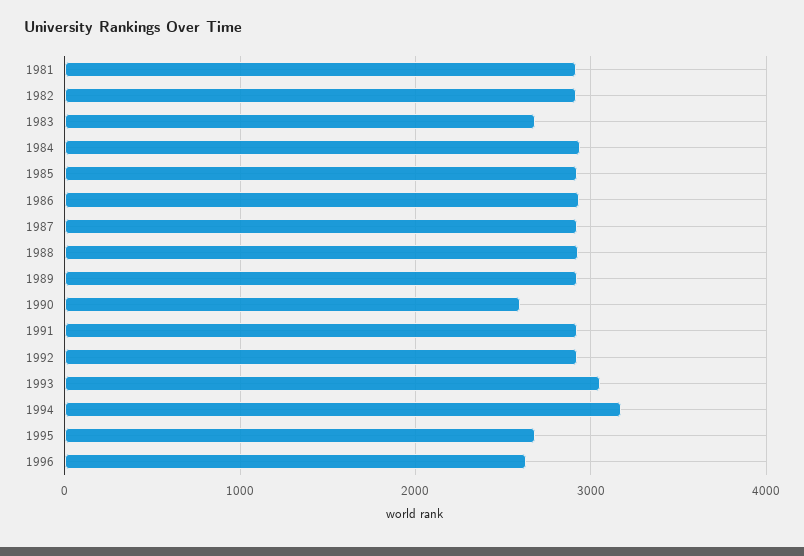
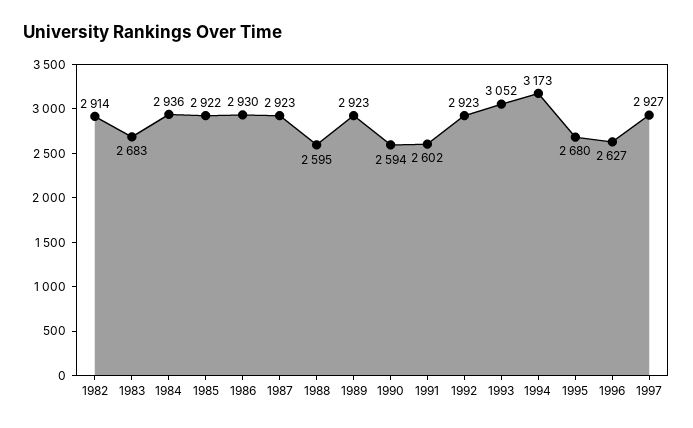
1981: 2900 -> none
1988: 2900 -> 2595
1991: 2900 -> 2602
1997: none -> 2927

